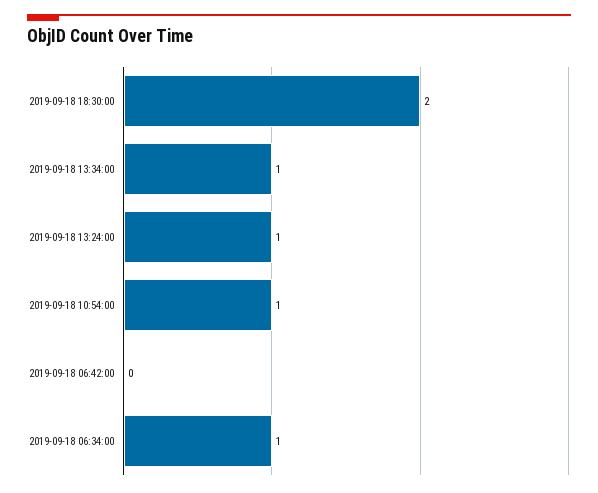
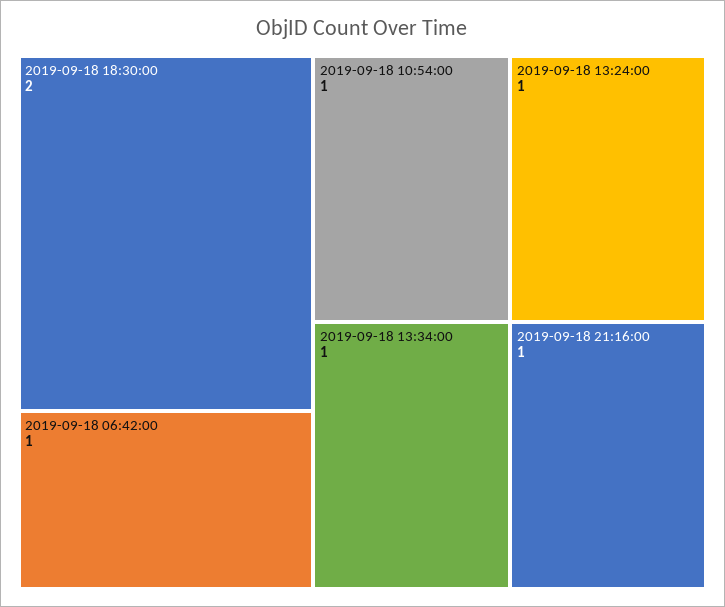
2019-09-18 06:42:00: 0 -> 1
2019-09-18 06:34:00: 1 -> none
2019-09-18 21:16:00: none -> 1

